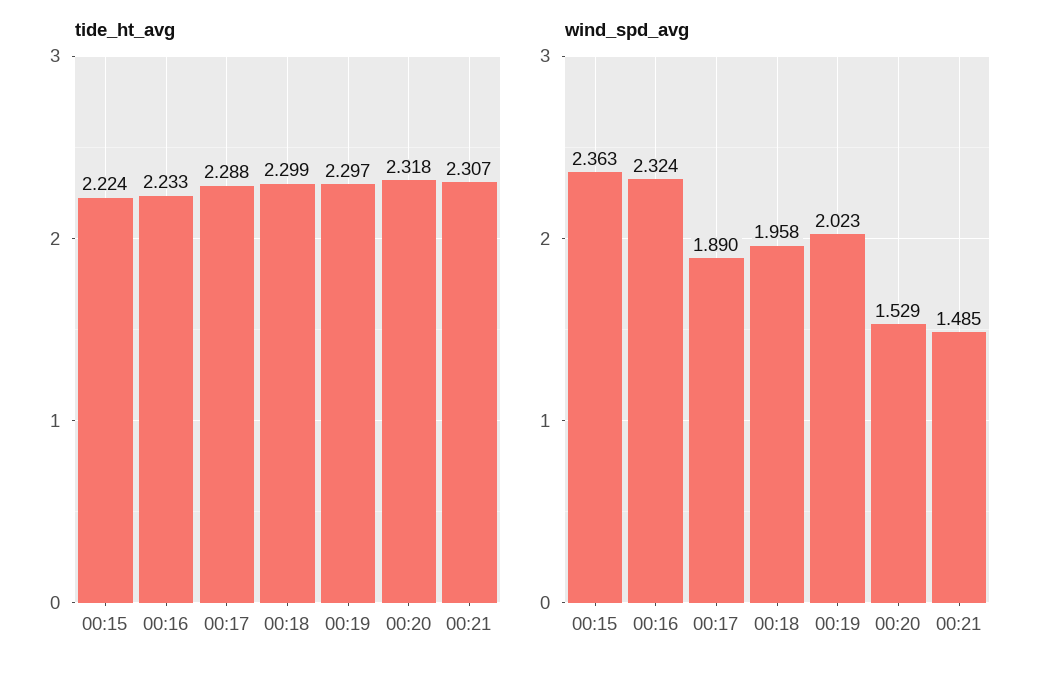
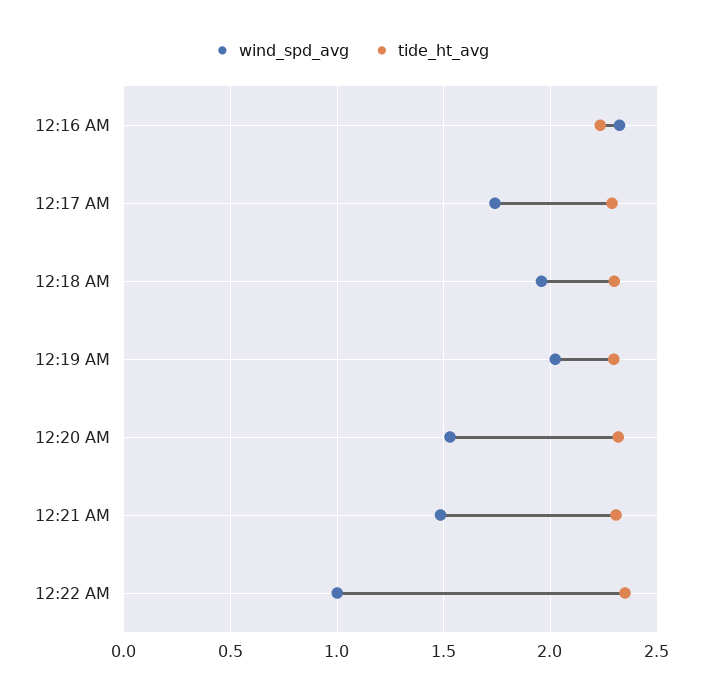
tide_ht_avg, 00:15: 2.224 -> none
wind_spd_avg, 00:15: 2.363 -> none
wind_spd_avg, 00:17: 1.89 -> 1.75
wind_spd_avg, 12:22 AM: none -> 1
tide_ht_avg, 12:22 AM: none -> 2.35

